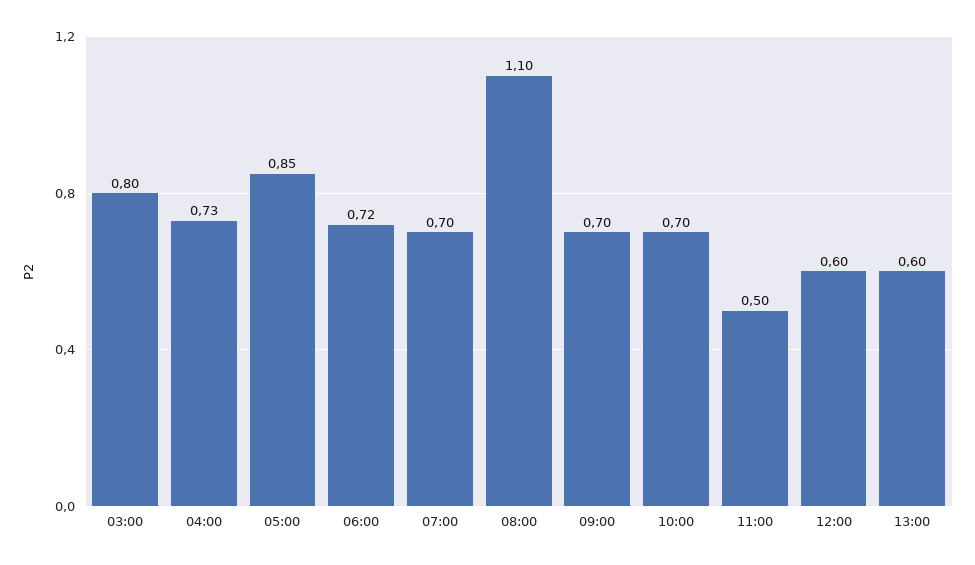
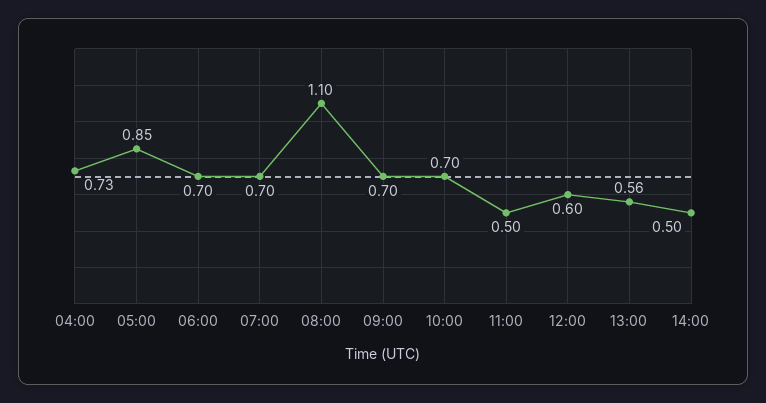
03:00: 0.8 -> none
06:00: 0.72 -> 0.7
13:00: 0.6 -> 0.56
14:00: none -> 0.5

